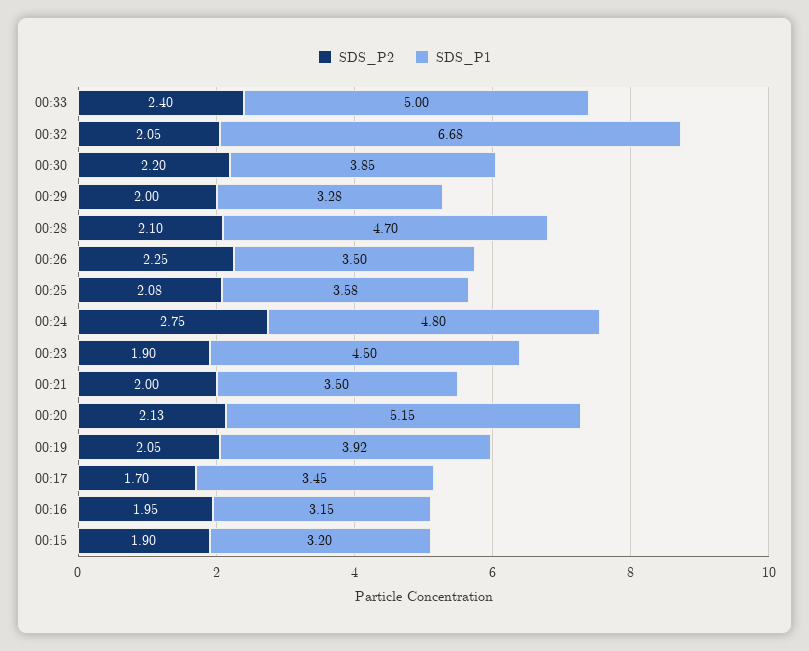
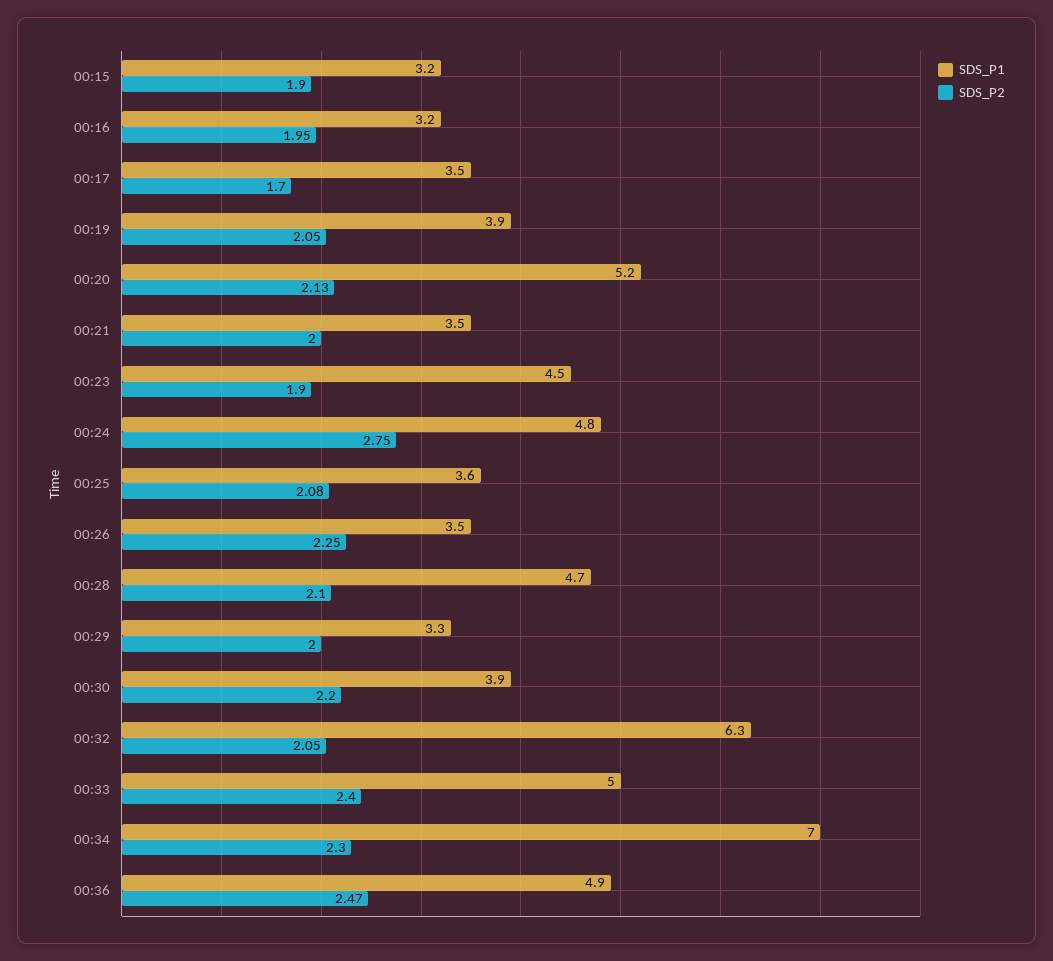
SDS_P1, 00:32: 6.68 -> 6.3
SDS_P1, 00:34: none -> 7
SDS_P2, 00:34: none -> 2.3
SDS_P1, 00:36: none -> 4.9
SDS_P2, 00:36: none -> 2.47

